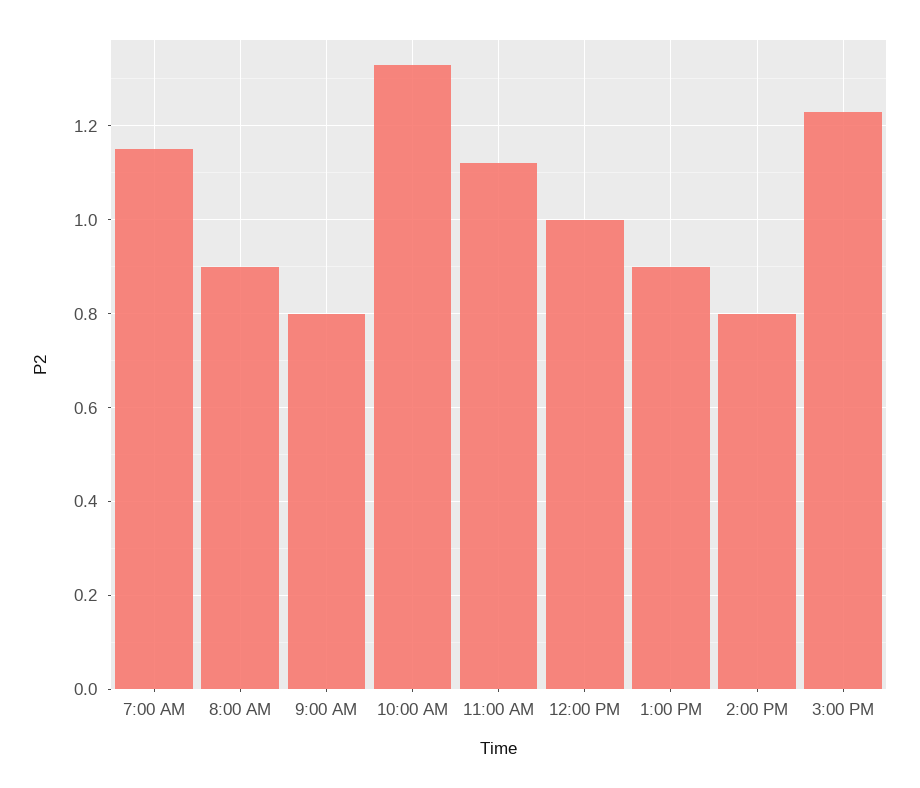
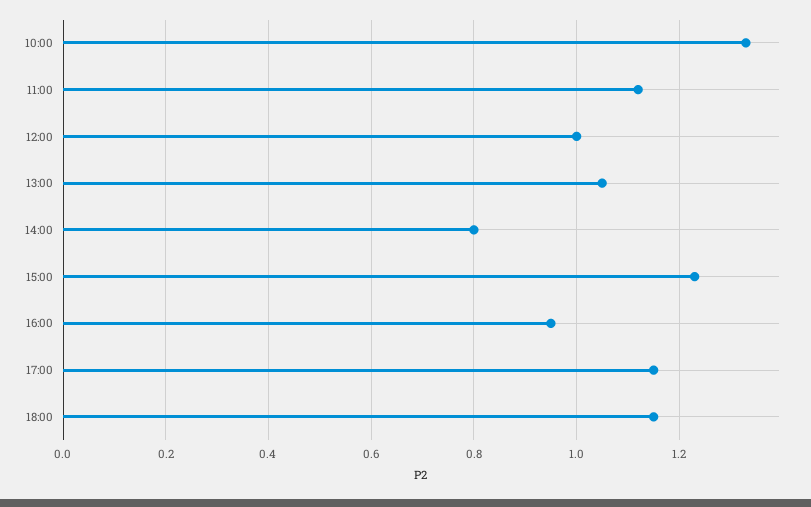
7:00 AM: 1.15 -> none
8:00 AM: 0.9 -> none
9:00 AM: 0.8 -> none
1:00 PM: 0.9 -> 1.05
16:00: none -> 0.95
17:00: none -> 1.15
18:00: none -> 1.15

